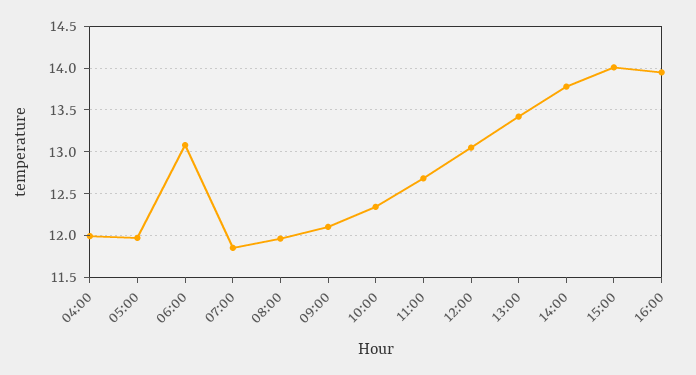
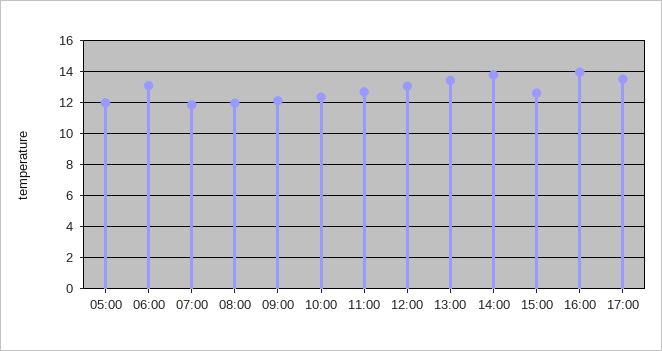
04:00: 12 -> none
15:00: 14 -> 12.5
17:00: none -> 13.5

